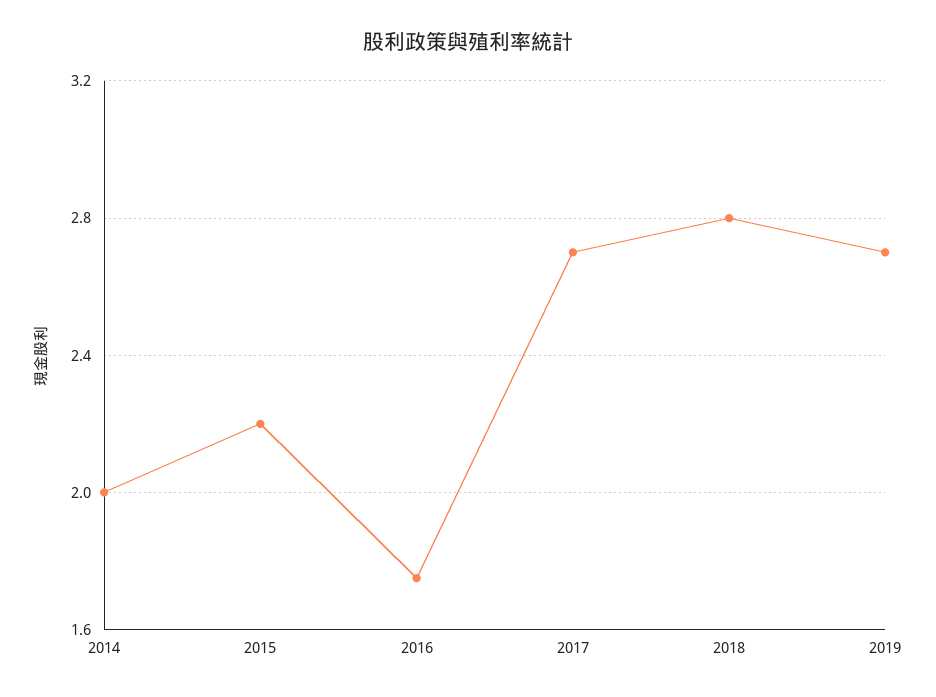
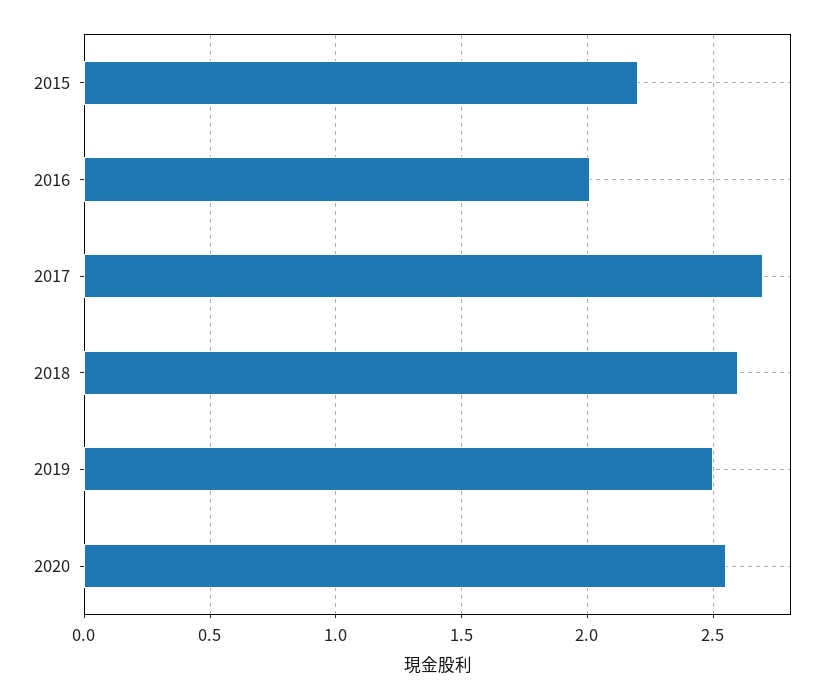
2014: 2 -> none
2016: 1.75 -> 2
2018: 2.8 -> 2.6
2019: 2.7 -> 2.5
2020: none -> 2.55

